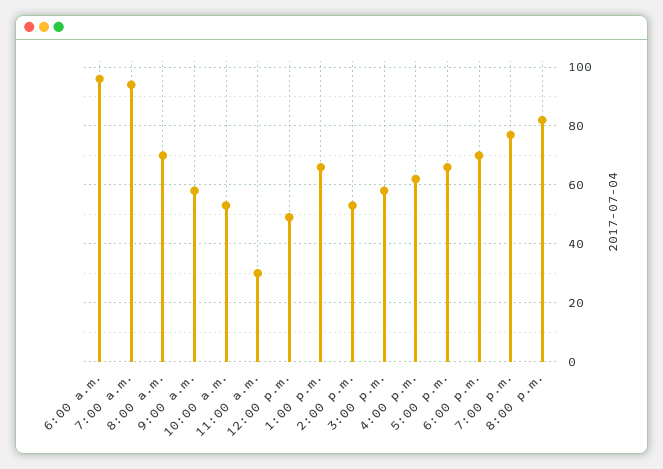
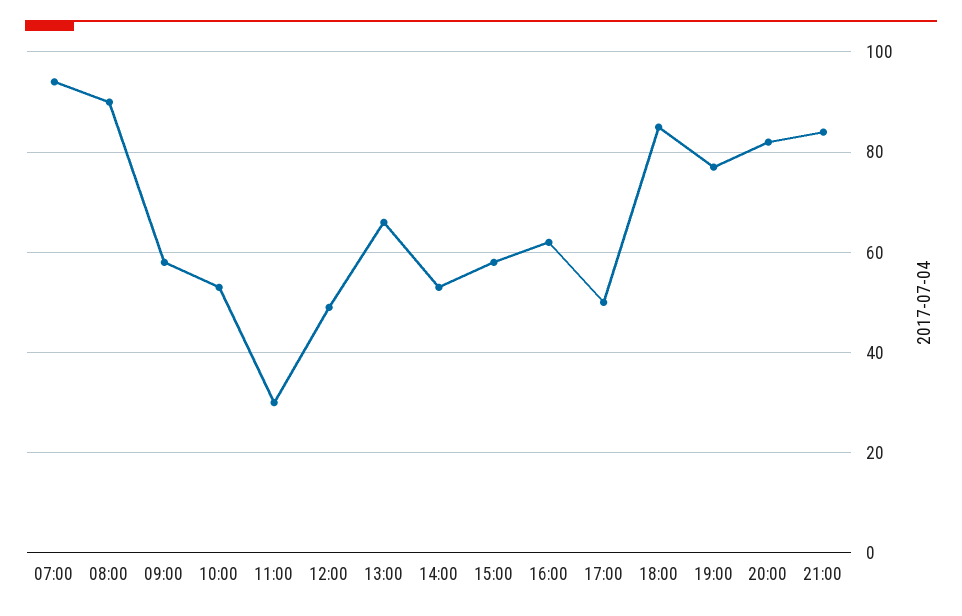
6:00 a.m.: 95 -> none
8:00 a.m.: 70 -> 90
5:00 p.m.: 65 -> 50
6:00 p.m.: 70 -> 85
21:00: none -> 85

